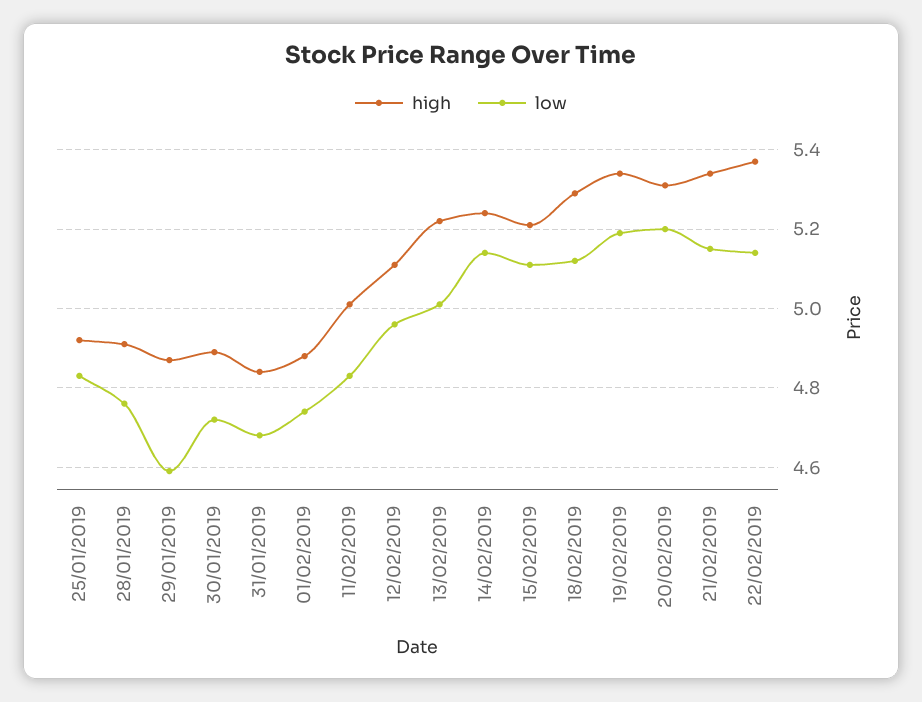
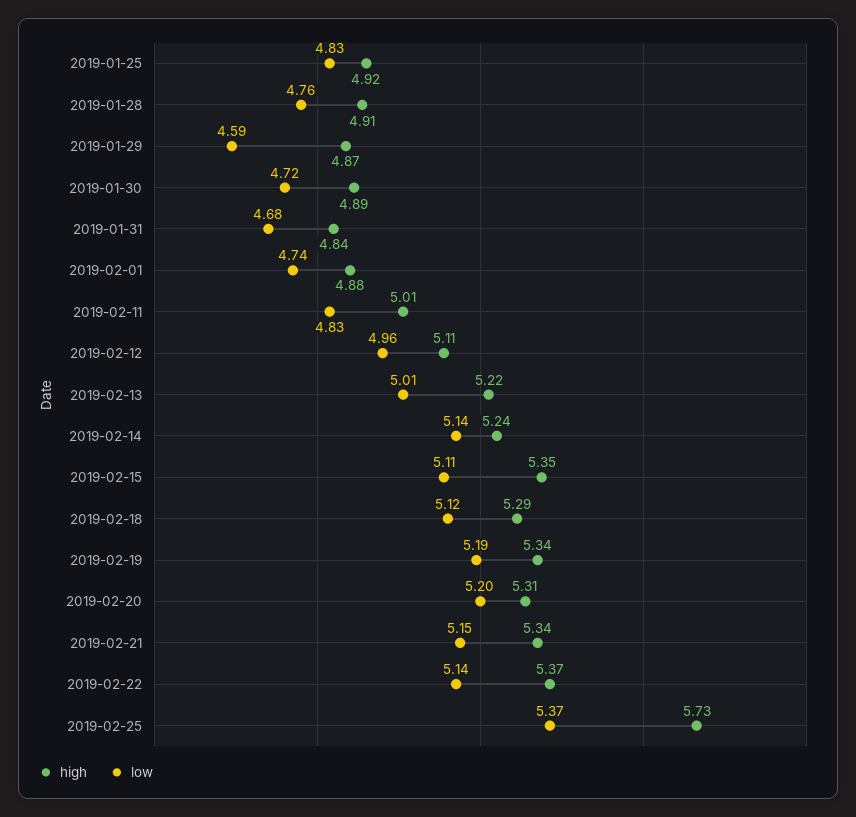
high, 15/02/2019: 5.2 -> 5.35
high, 2019-02-25: none -> 5.73
low, 2019-02-25: none -> 5.37

